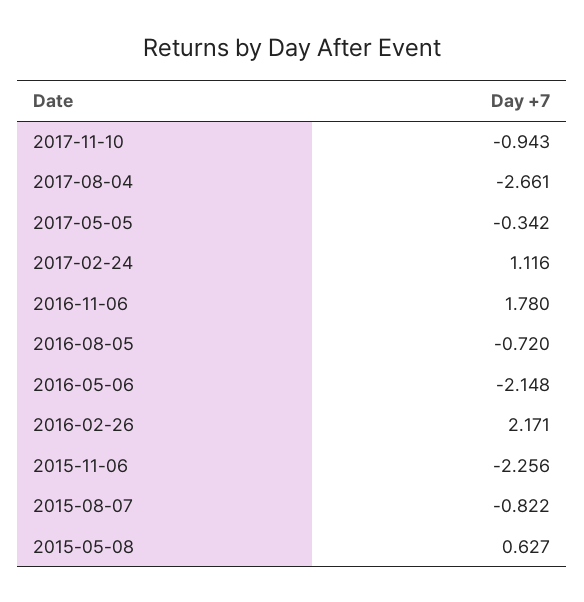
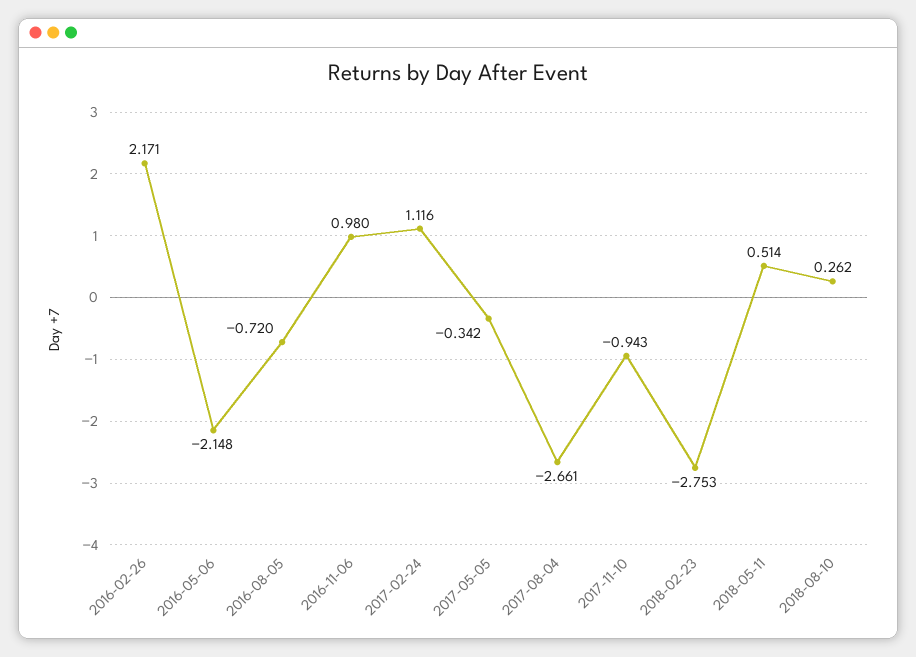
2016-11-06: 1.78 -> 0.98
2015-11-06: -2.256 -> none
2015-08-07: -0.822 -> none
2015-05-08: 0.627 -> none
2018-02-23: none -> -2.753
2018-05-11: none -> 0.514
2018-08-10: none -> 0.262

